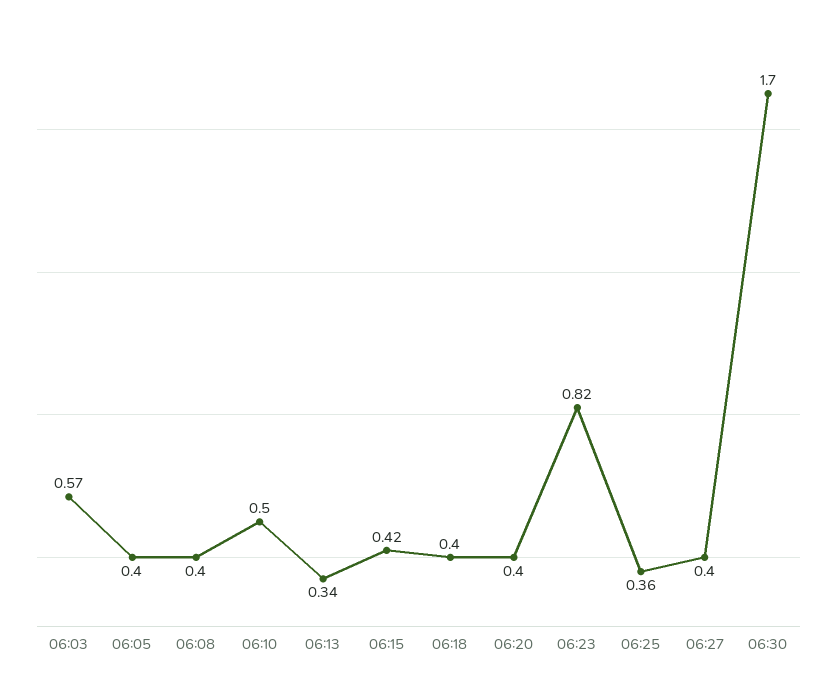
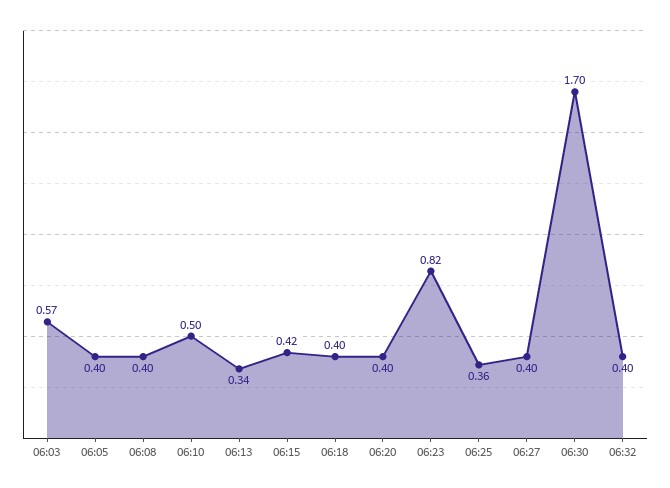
06:32: none -> 0.4

